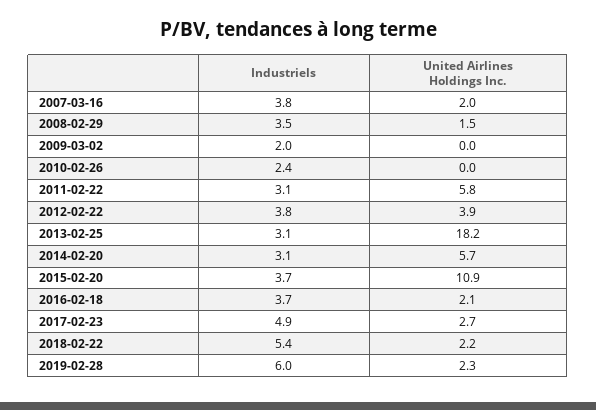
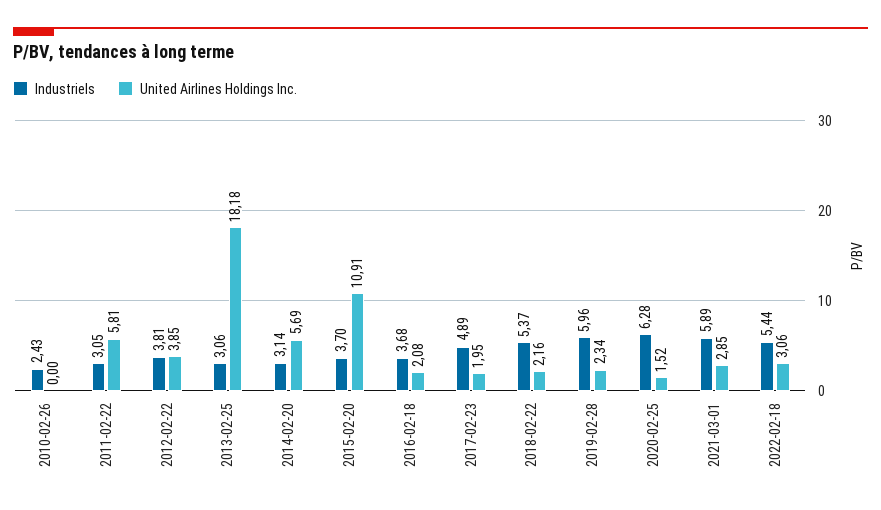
Industriels, 2007-03-16: 3.8 -> none
United Airlines Holdings Inc., 2007-03-16: 2 -> none
Industriels, 2008-02-29: 3.5 -> none
United Airlines Holdings Inc., 2008-02-29: 1.5 -> none
Industriels, 2009-03-02: 2 -> none
United Airlines Holdings Inc., 2009-03-02: 0 -> none
United Airlines Holdings Inc., 2017-02-23: 2.7 -> 1.95
Industriels, 2020-02-25: none -> 6.28
United Airlines Holdings Inc., 2020-02-25: none -> 1.52
Industriels, 2021-03-01: none -> 5.89
United Airlines Holdings Inc., 2021-03-01: none -> 2.85
Industriels, 2022-02-18: none -> 5.44
United Airlines Holdings Inc., 2022-02-18: none -> 3.06

